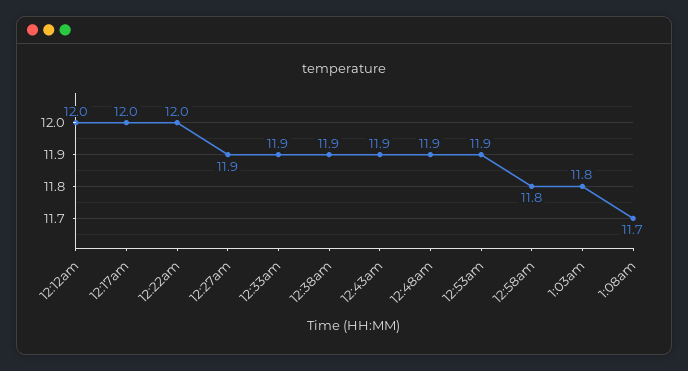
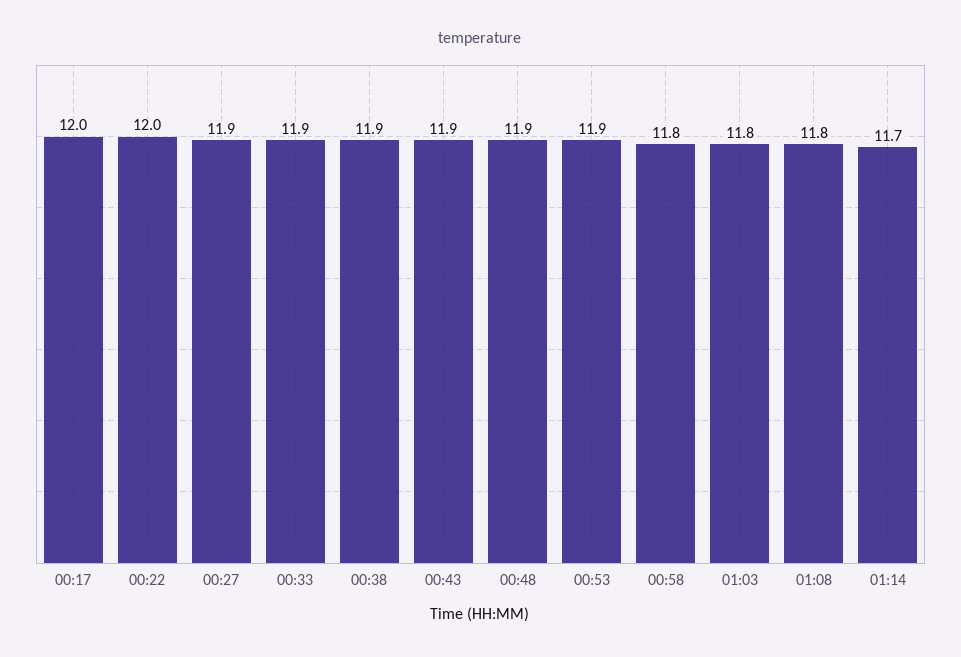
12:12am: 12 -> none
1:08am: 11.7 -> 11.8
01:14: none -> 11.7

